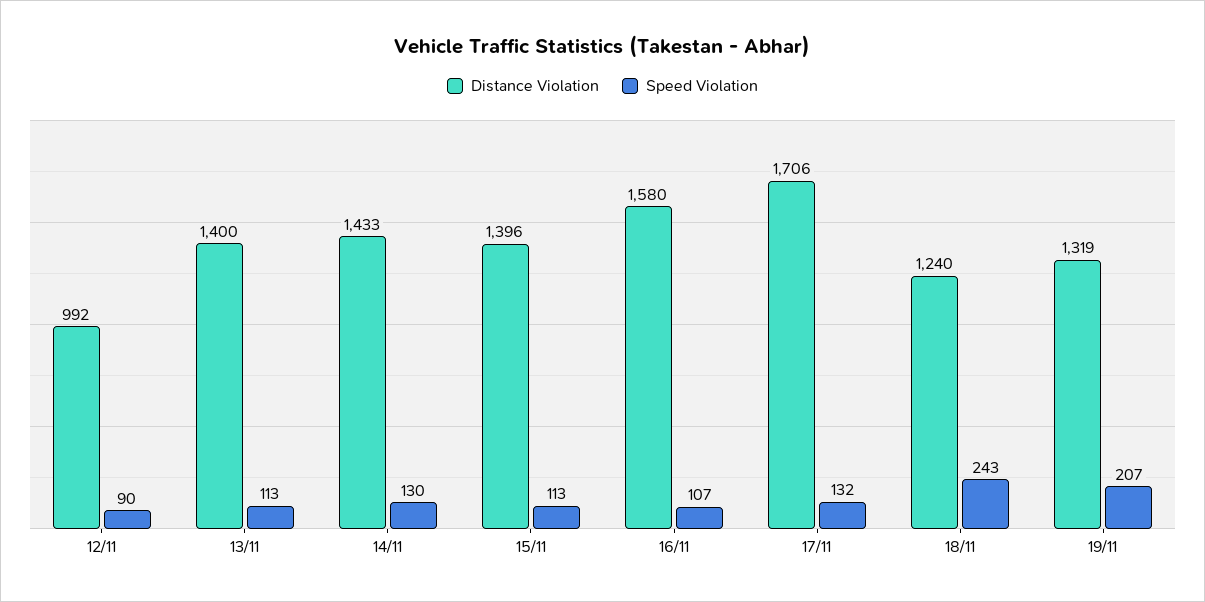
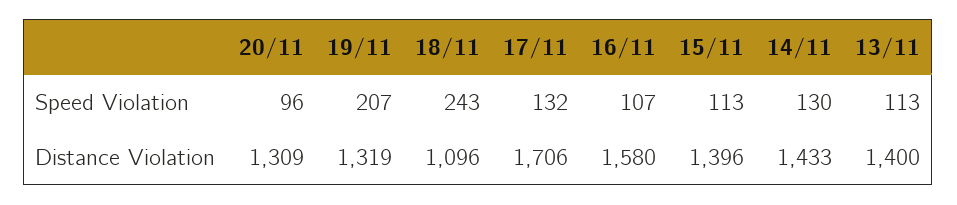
Distance Violation, 12/11: 992 -> none
Speed Violation, 12/11: 90 -> none
Distance Violation, 18/11: 1240 -> 1096
Speed Violation, 20/11: none -> 96
Distance Violation, 20/11: none -> 1309

